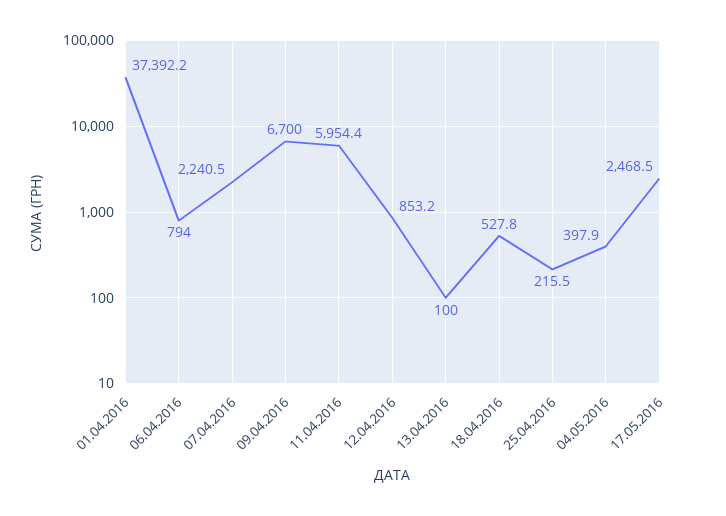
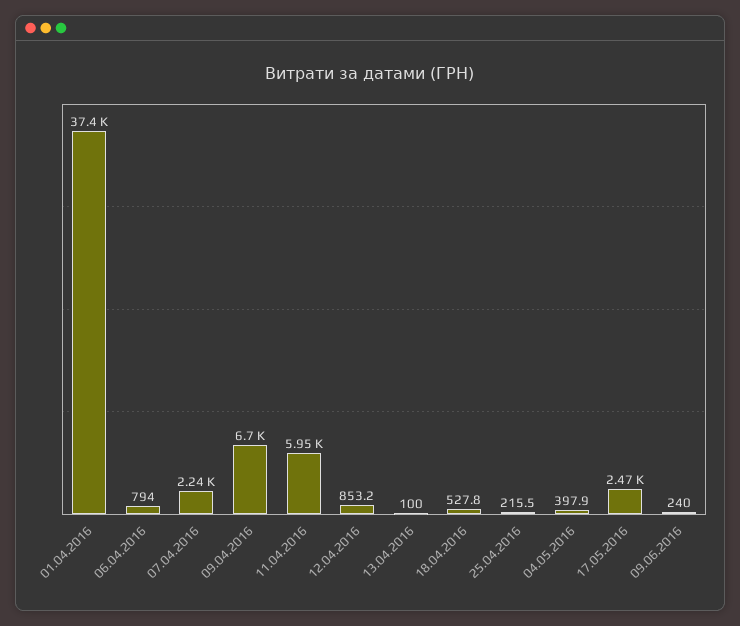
09.06.2016: none -> 240

